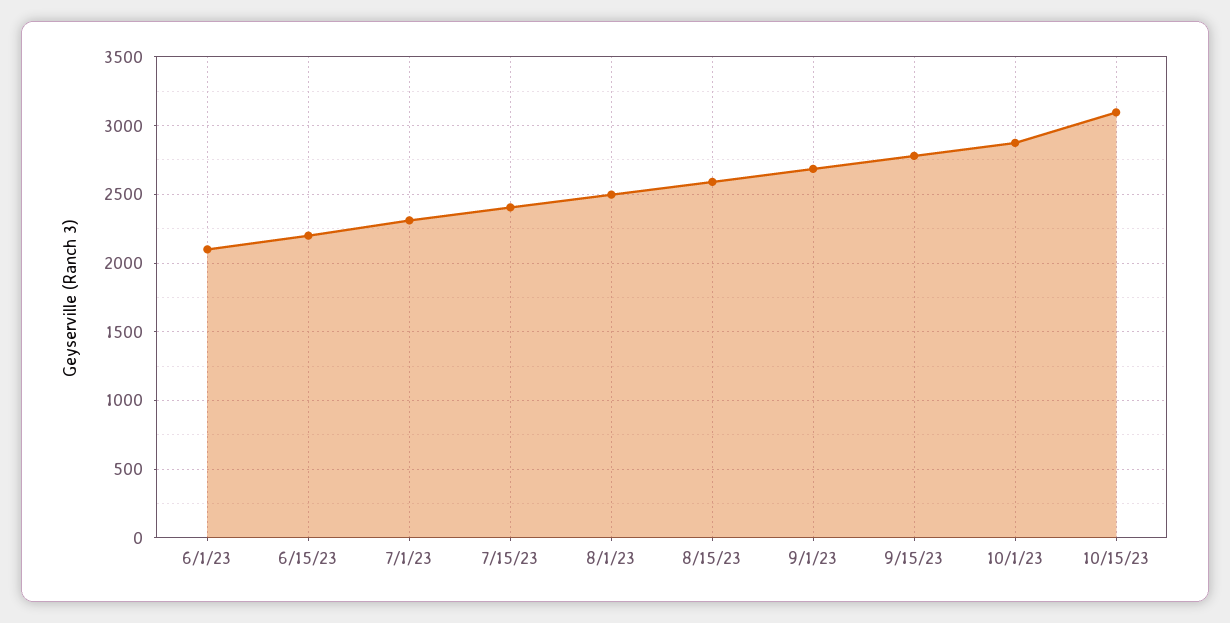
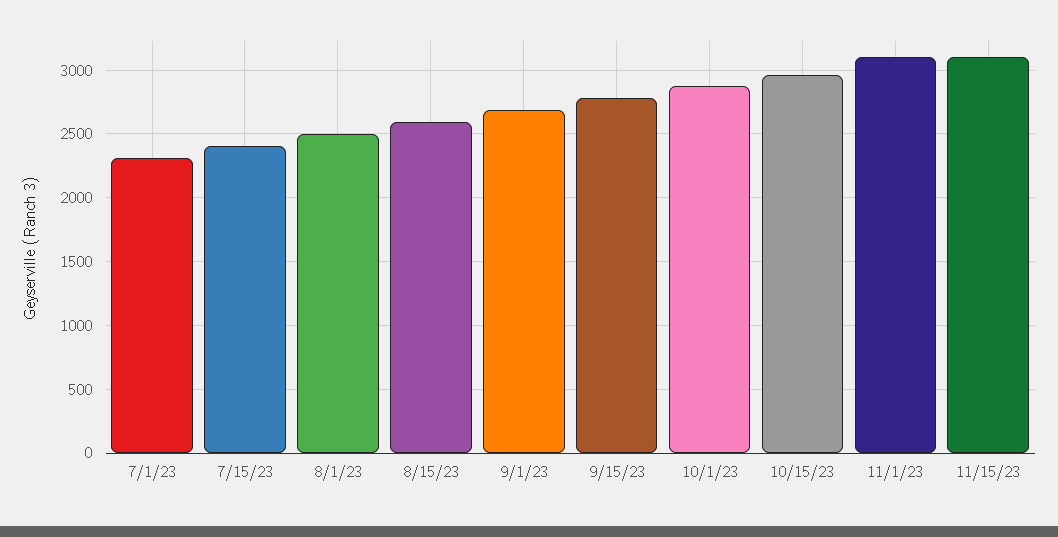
6/1/23: 2100 -> none
6/15/23: 2200 -> none
10/15/23: 3100 -> 2950
11/1/23: none -> 3100
11/15/23: none -> 3100

